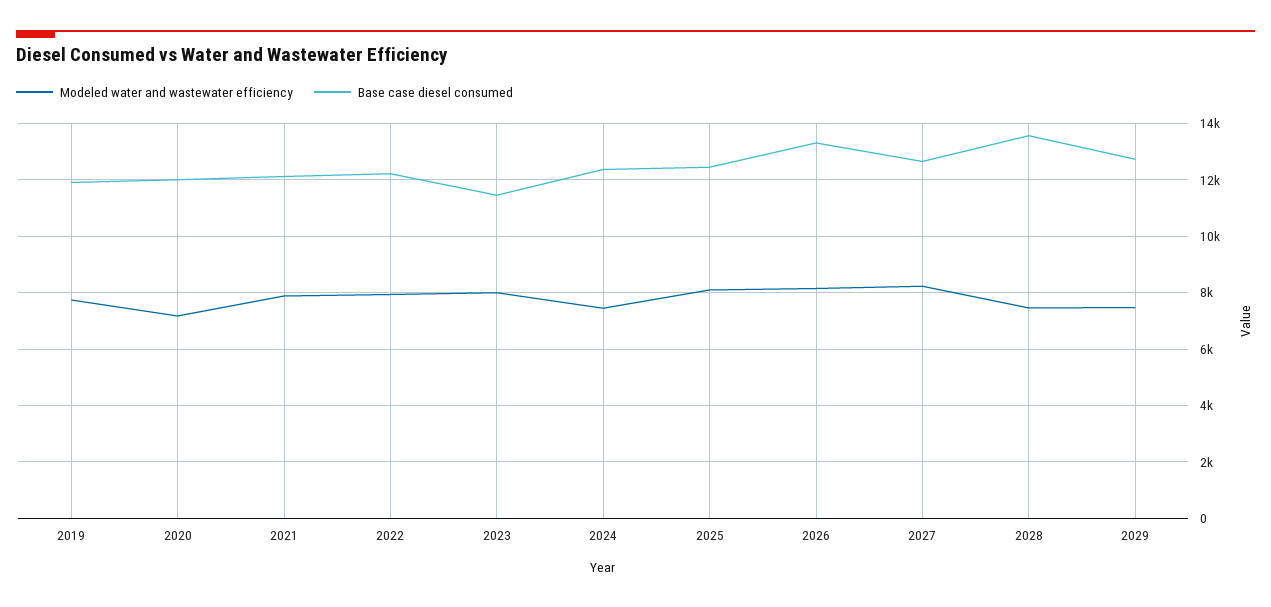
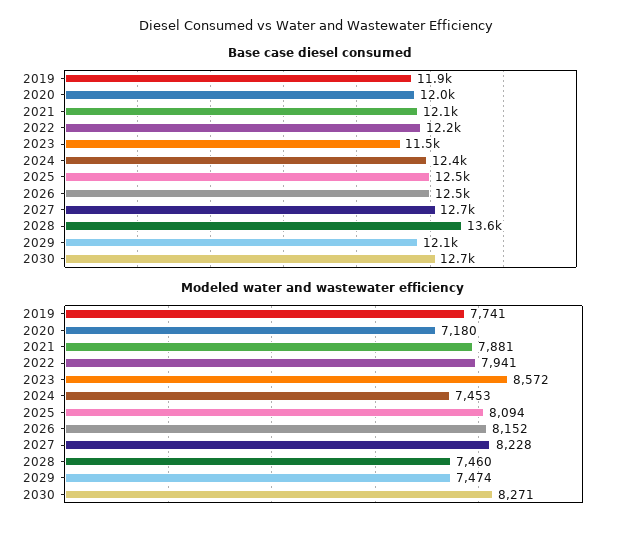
Modeled water and wastewater efficiency, 2023: 8000 -> 8572
Base case diesel consumed, 2026: 13250 -> 12500
Base case diesel consumed, 2029: 12750 -> 12100
Base case diesel consumed, 2030: none -> 12700
Modeled water and wastewater efficiency, 2030: none -> 8271

